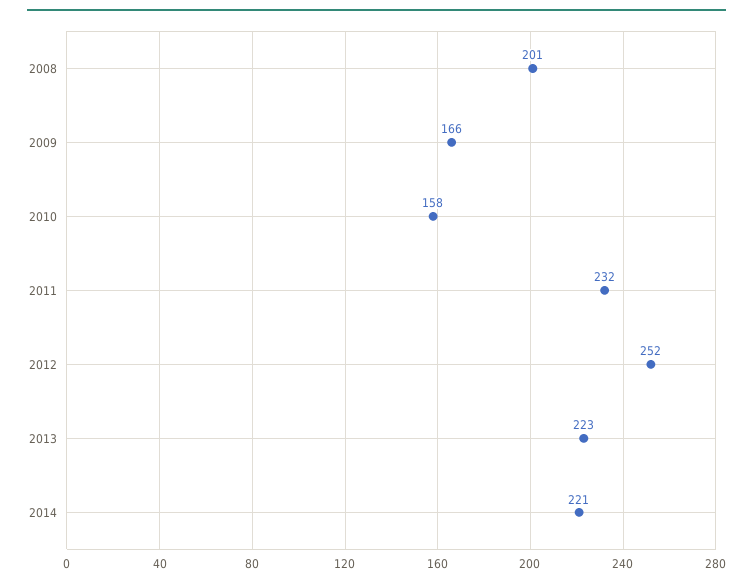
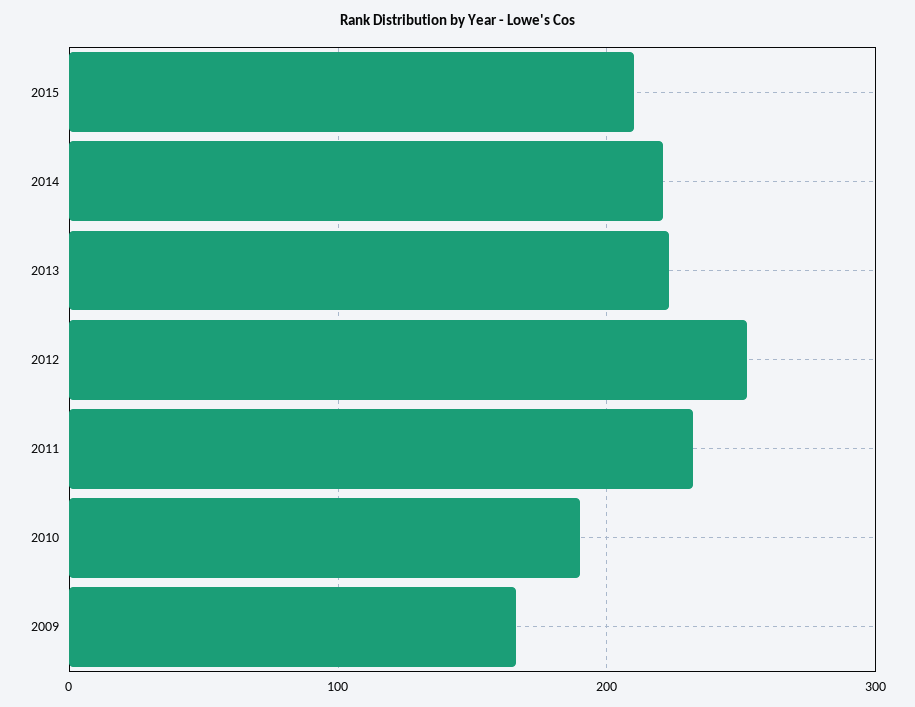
2008: 201 -> none
2010: 158 -> 190
2015: none -> 210

